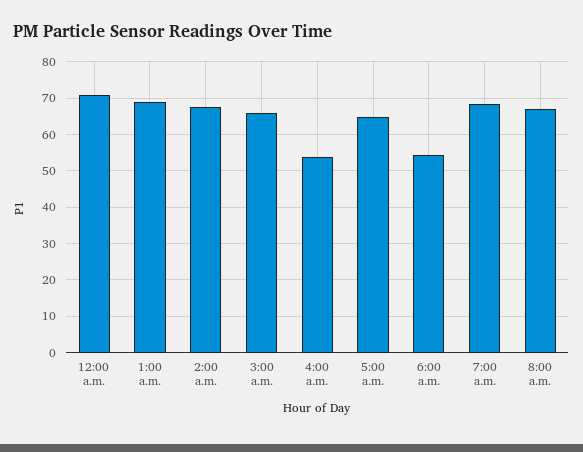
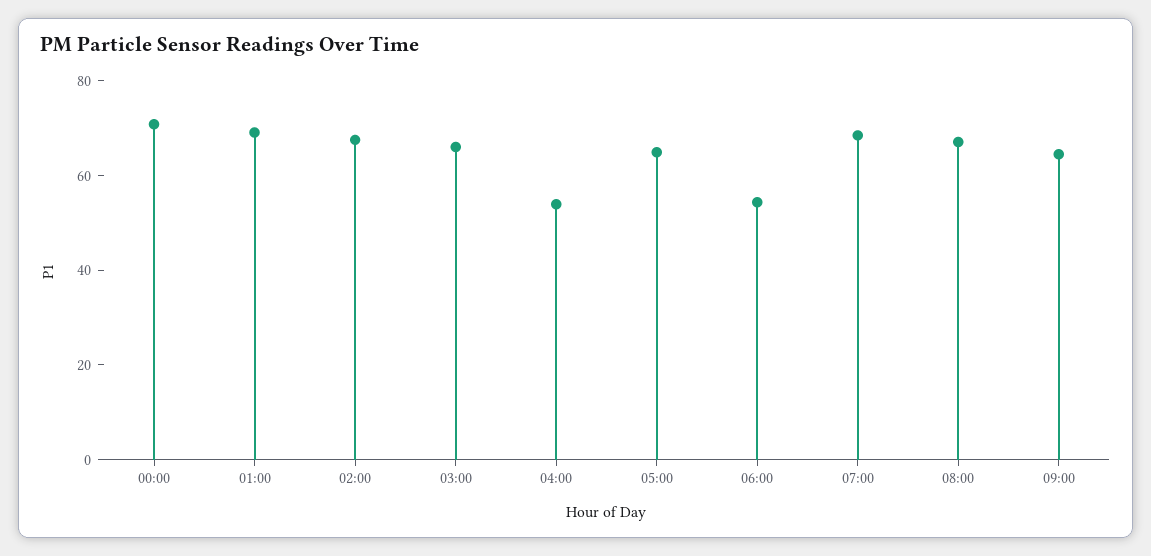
09:00: none -> 65

